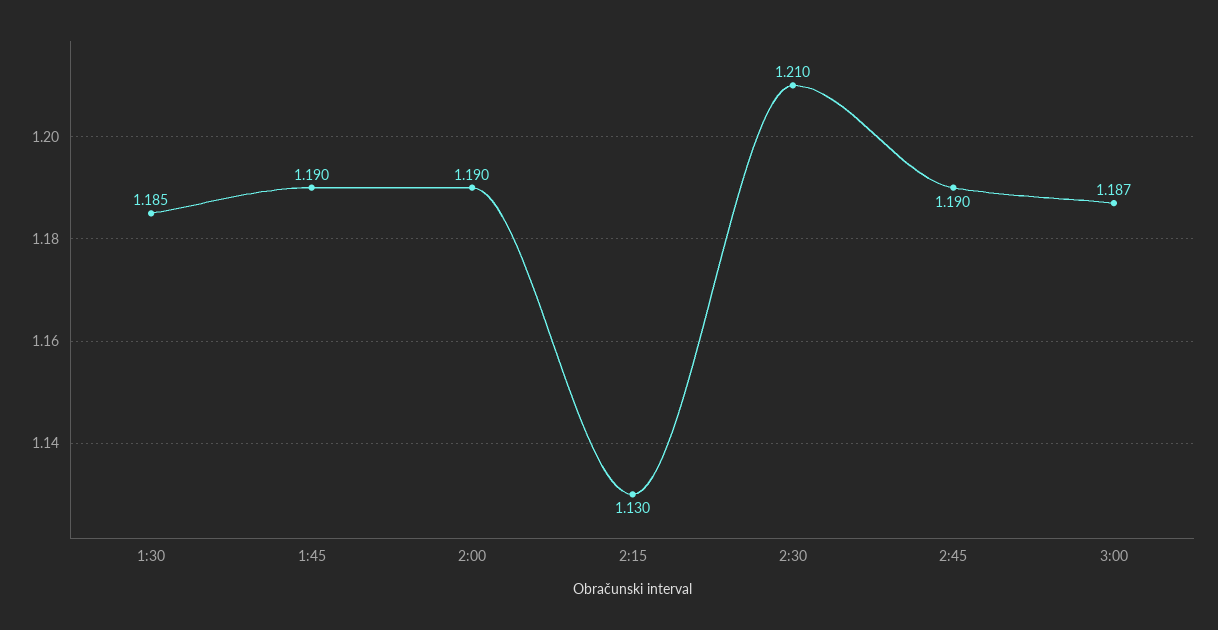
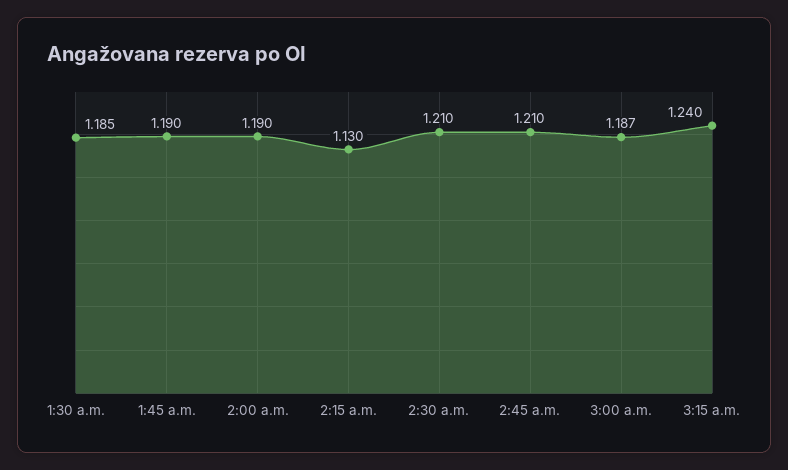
2:45: 1.19 -> 1.21
3:15 a.m.: none -> 1.24

